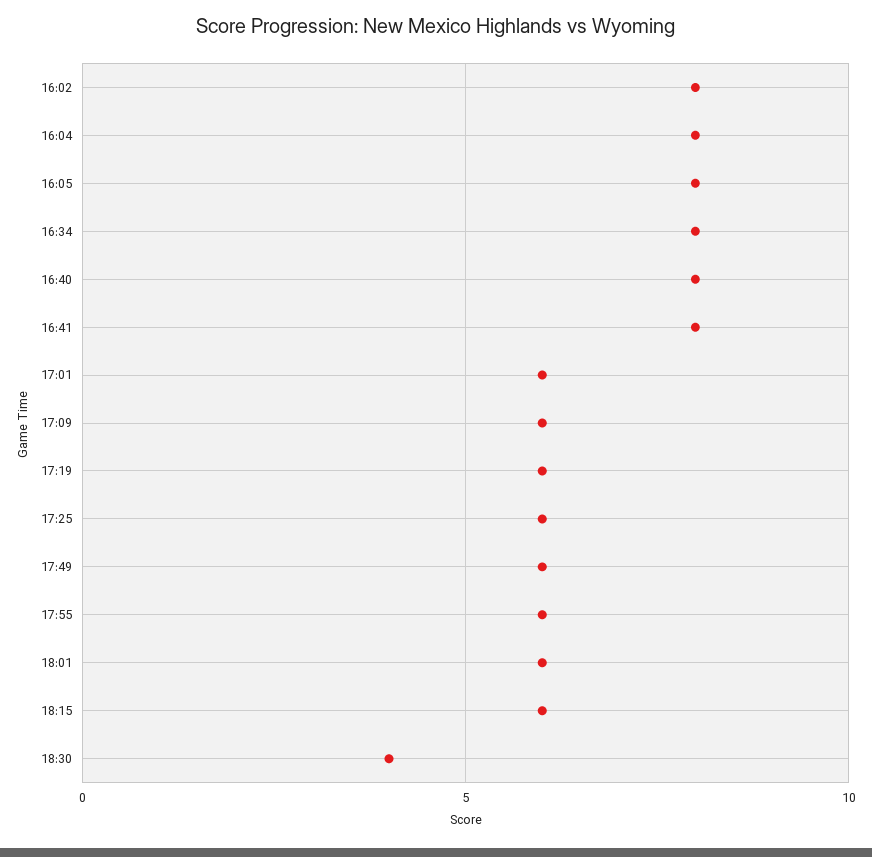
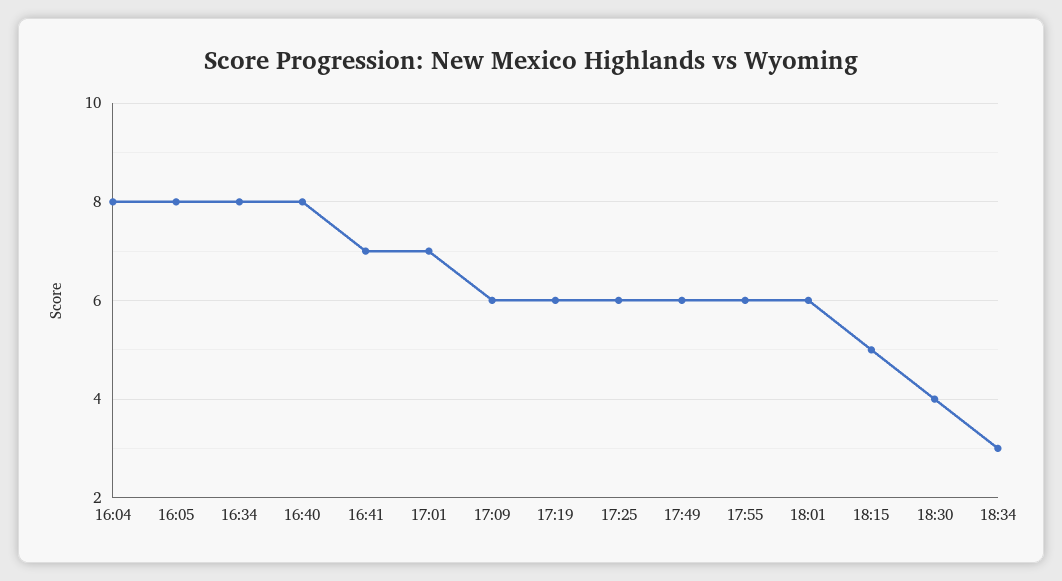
16:02: 8 -> none
16:41: 8 -> 7
17:01: 6 -> 7
18:15: 6 -> 5
18:34: none -> 3

